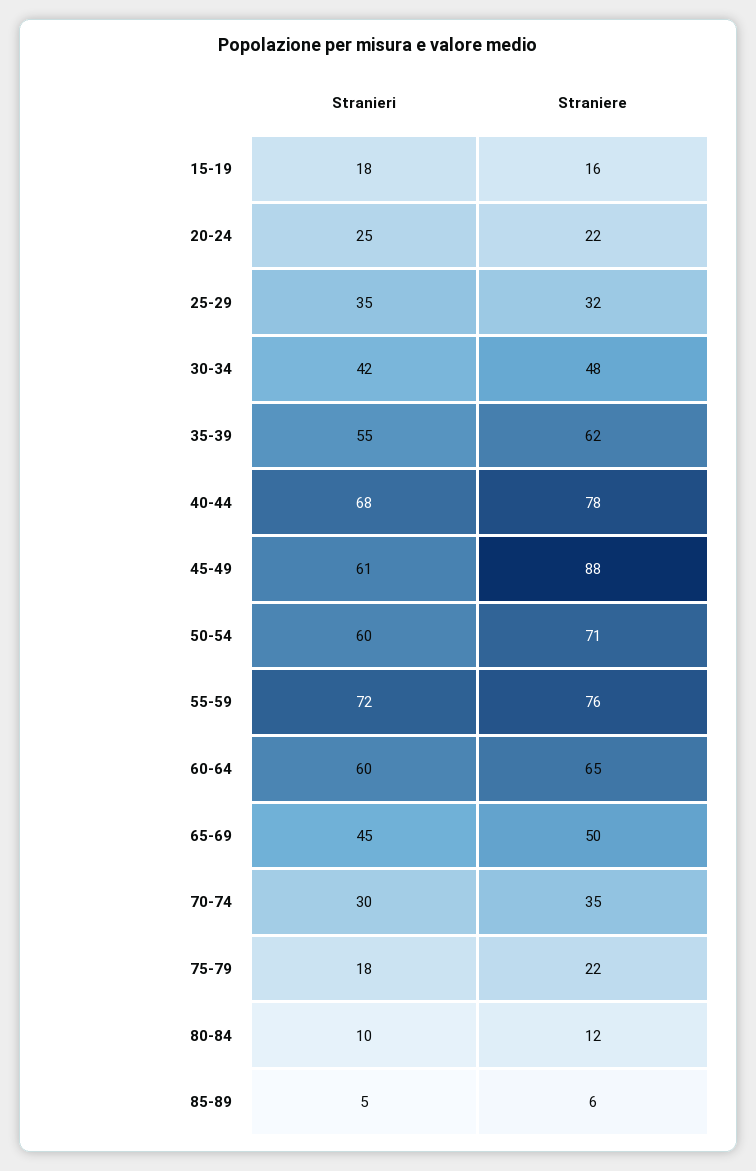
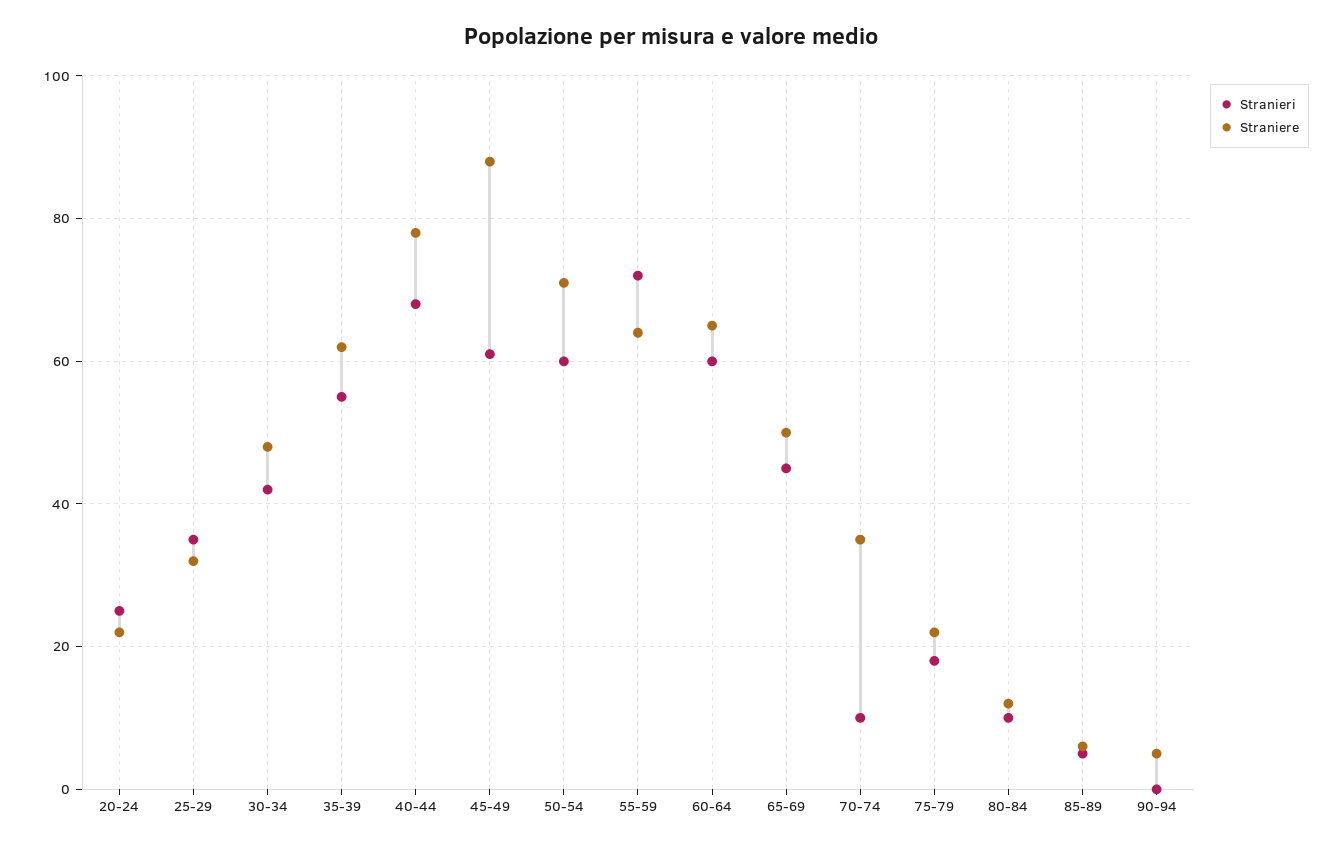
Stranieri, 15-19: 18 -> none
Straniere, 15-19: 16 -> none
Straniere, 55-59: 76 -> 65
Stranieri, 70-74: 30 -> 10
Stranieri, 90-94: none -> 0
Straniere, 90-94: none -> 5

